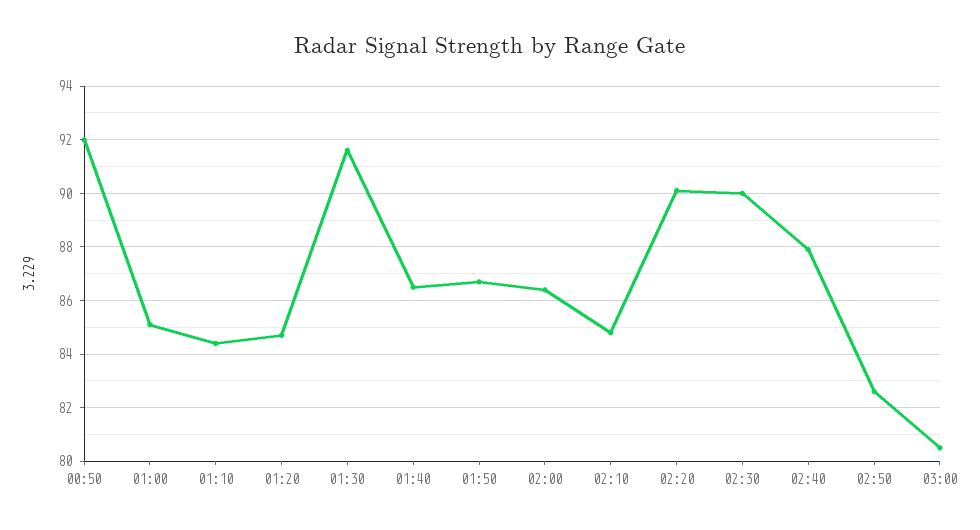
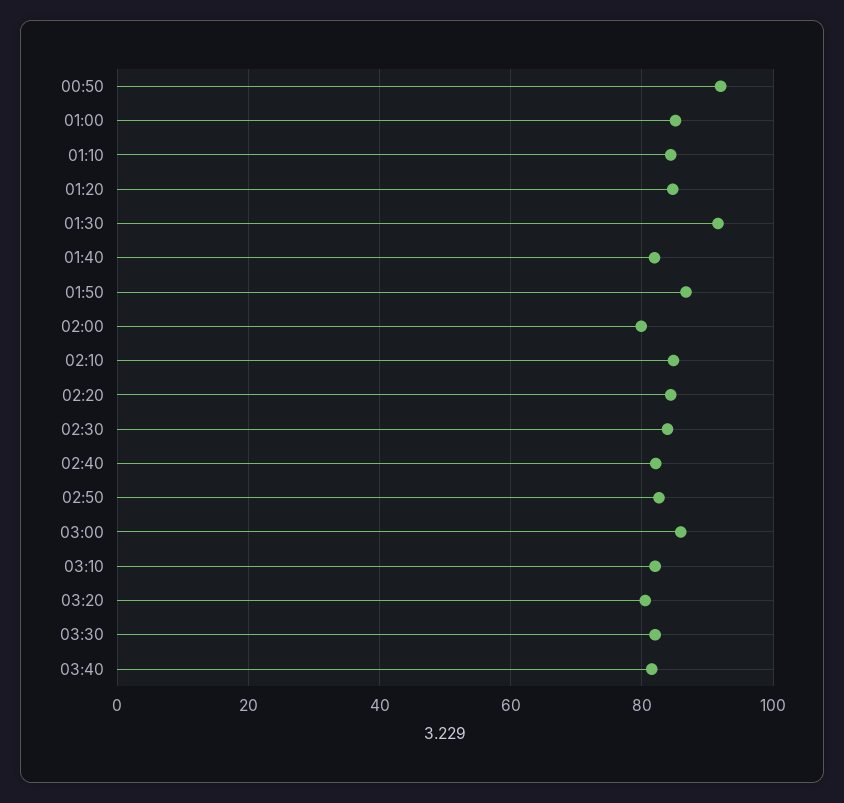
01:40: 86.5 -> 82
02:00: 86.5 -> 80
02:20: 90 -> 84
02:30: 90 -> 84
02:40: 88 -> 82
03:00: 80.5 -> 86
03:10: none -> 82
03:20: none -> 80
03:30: none -> 82
03:40: none -> 82

